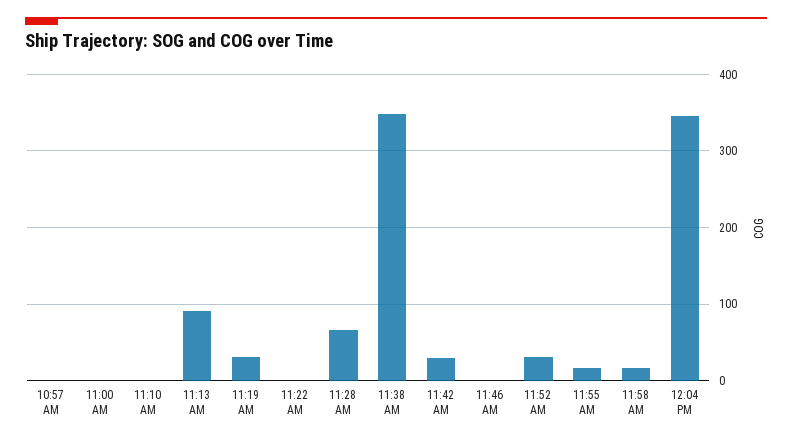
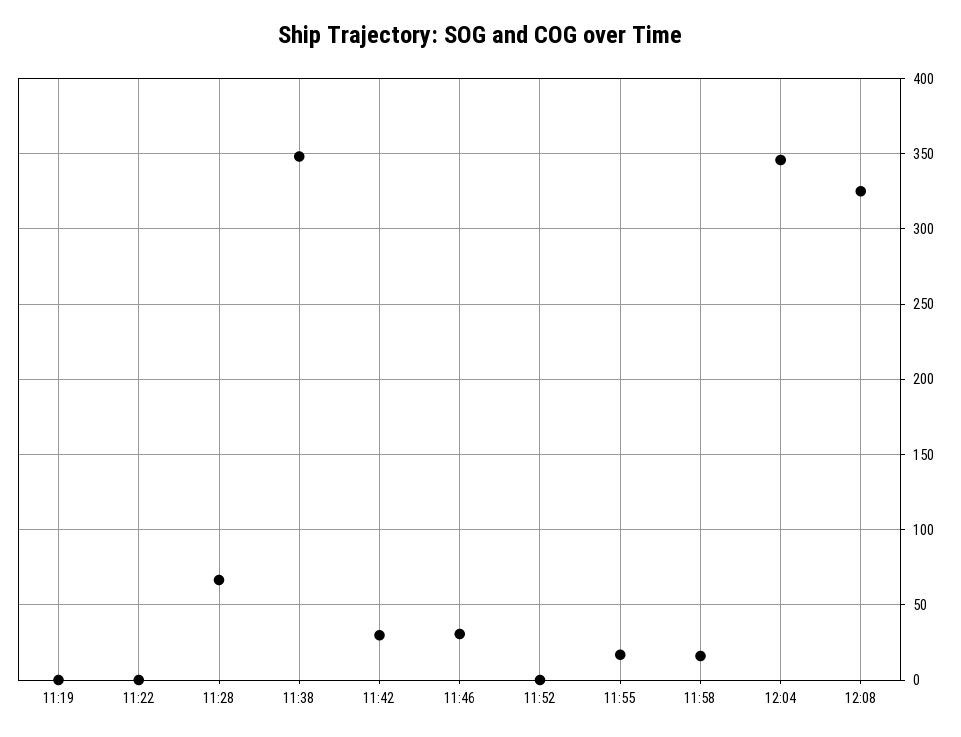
10:57 AM: 0 -> none
11:00 AM: 0 -> none
11:10 AM: 0 -> none
11:13 AM: 90 -> none
11:19 AM: 30 -> 0
11:46 AM: 0 -> 30
11:52 AM: 30 -> 0
12:08: none -> 325

